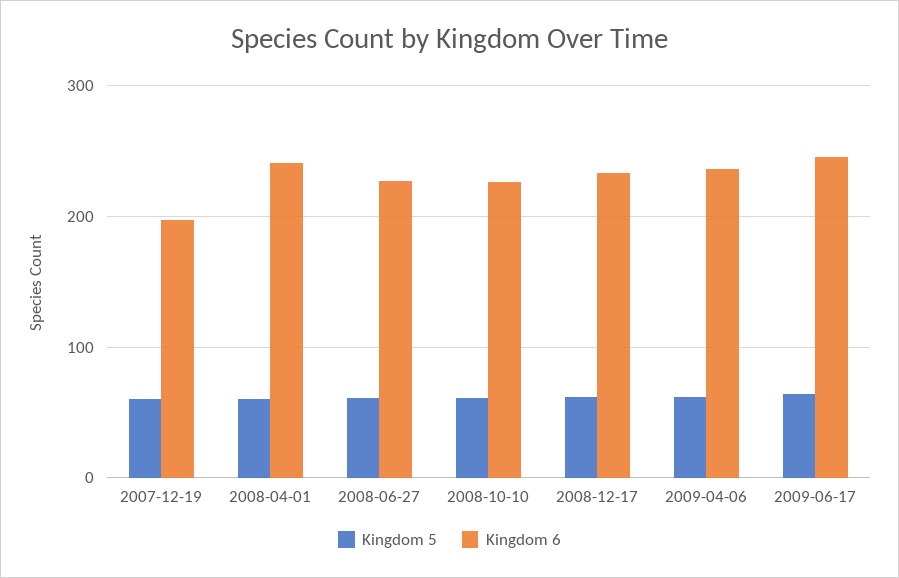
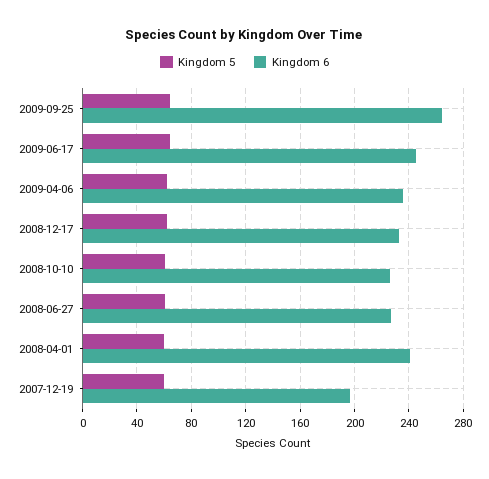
Kingdom 5, 2009-09-25: none -> 65
Kingdom 6, 2009-09-25: none -> 265

